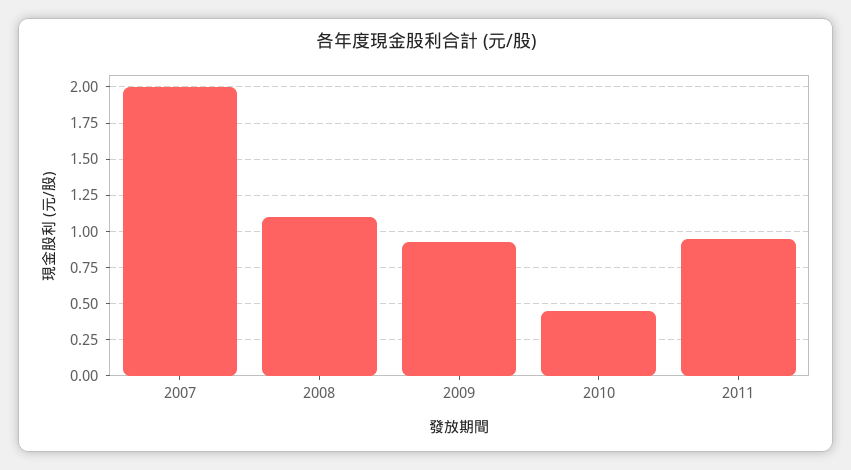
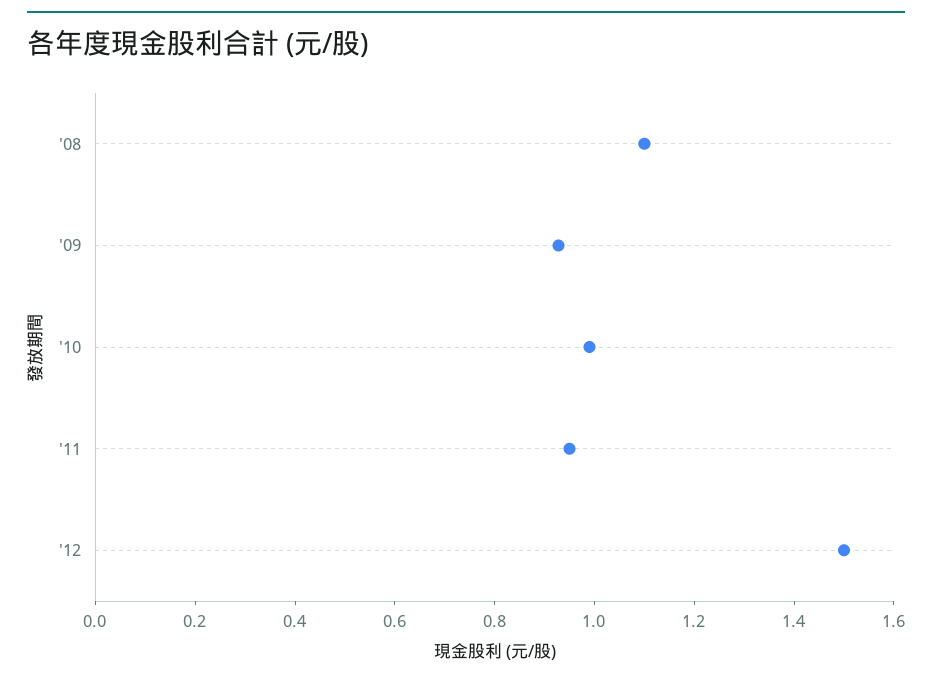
2007: 2 -> none
2010: 0.45 -> 1
'12: none -> 1.5

